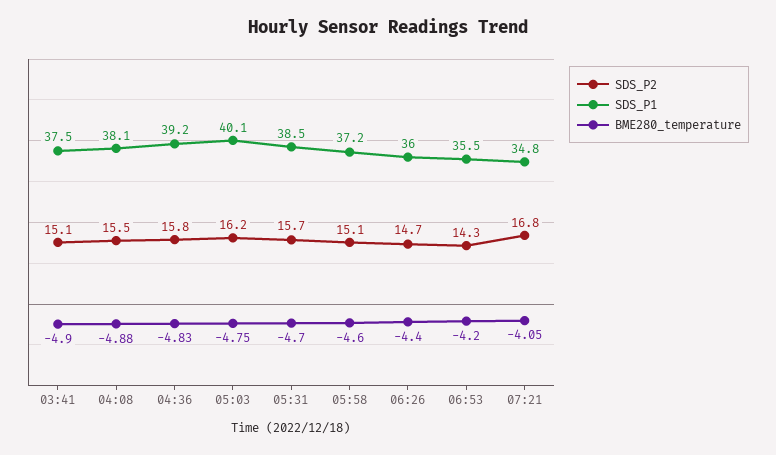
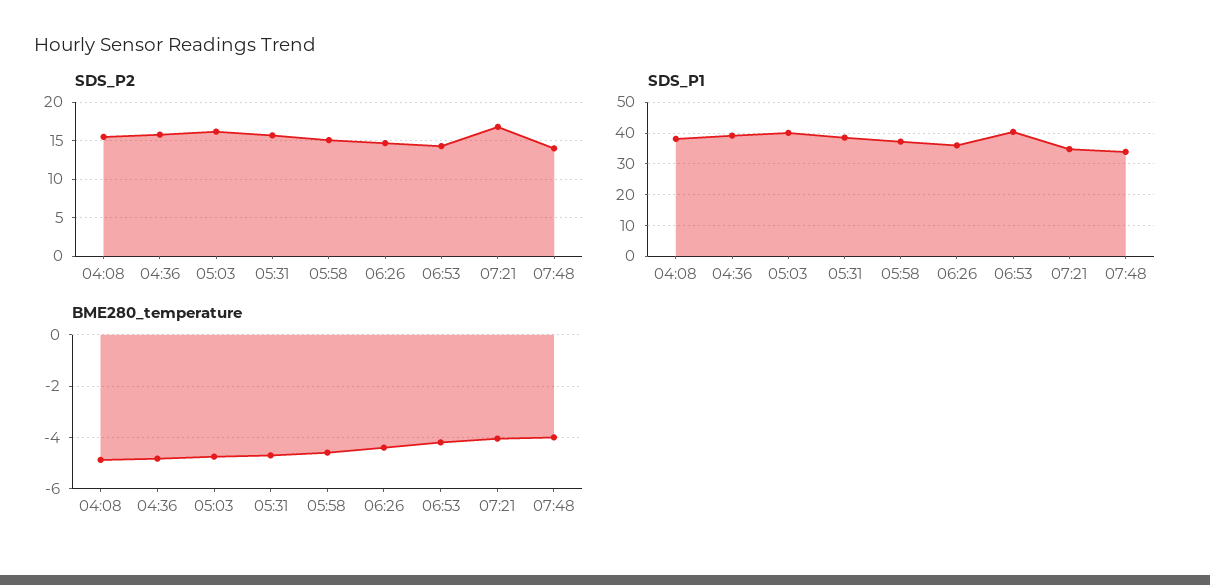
SDS_P2, 03:41: 15.1 -> none
SDS_P1, 03:41: 37.5 -> none
BME280_temperature, 03:41: -4.9 -> none
SDS_P1, 06:53: 35.5 -> 40
SDS_P2, 07:48: none -> 14
SDS_P1, 07:48: none -> 34
BME280_temperature, 07:48: none -> -4

